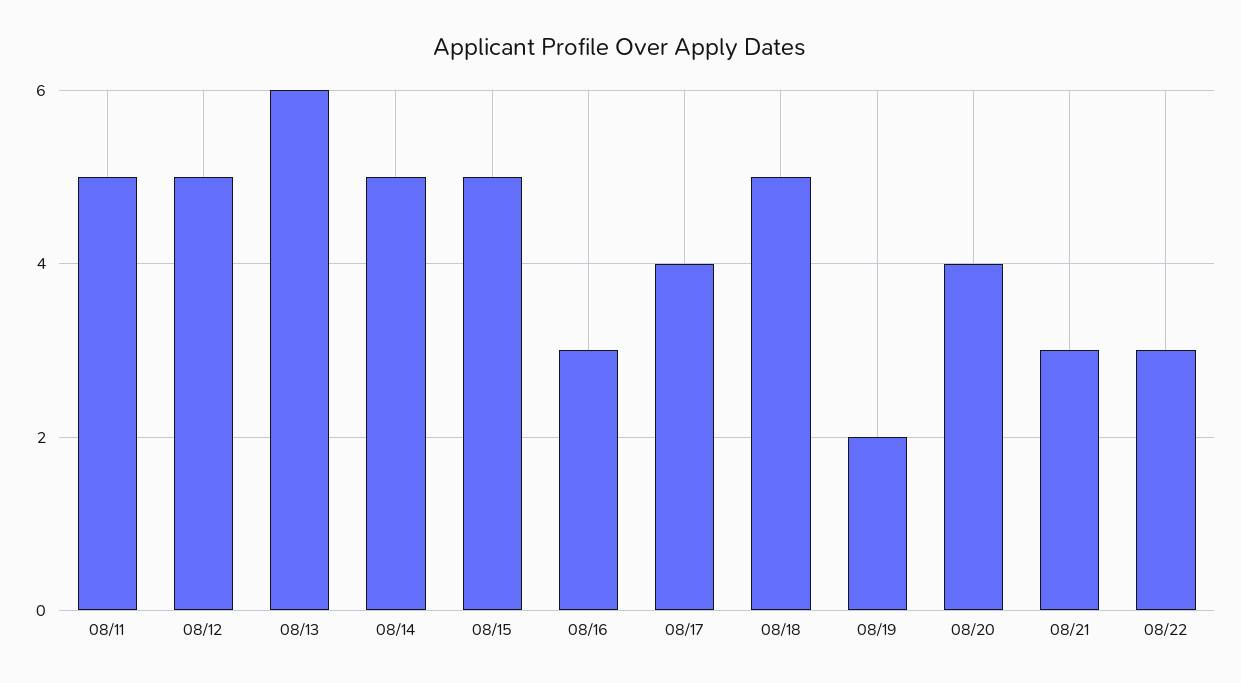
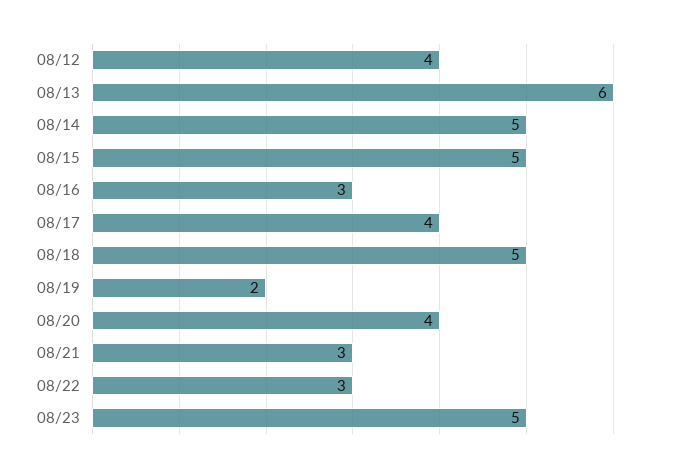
08/11: 5 -> none
08/12: 5 -> 4
08/23: none -> 5

